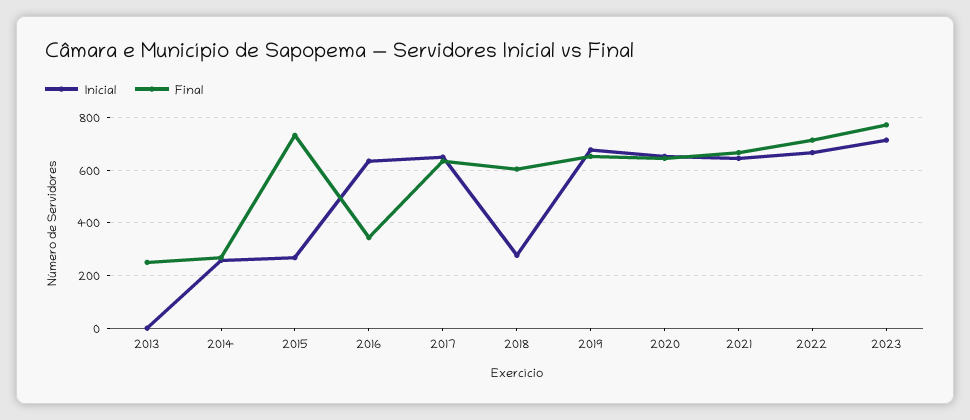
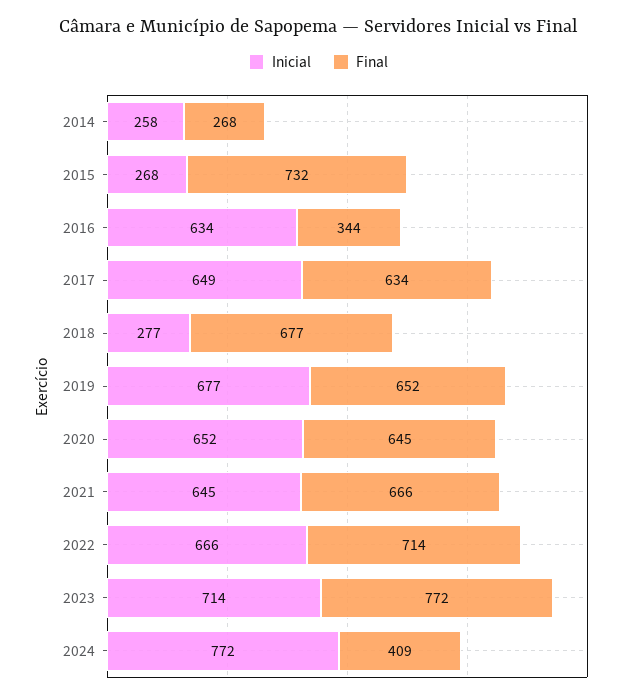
Inicial, 2013: 0 -> none
Final, 2013: 250 -> none
Final, 2018: 600 -> 677
Inicial, 2024: none -> 772
Final, 2024: none -> 409

